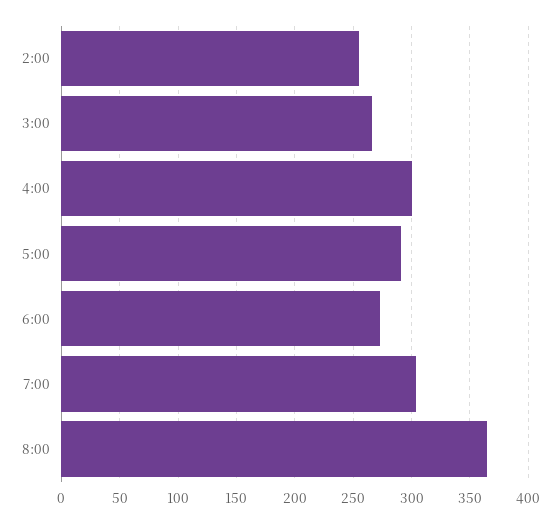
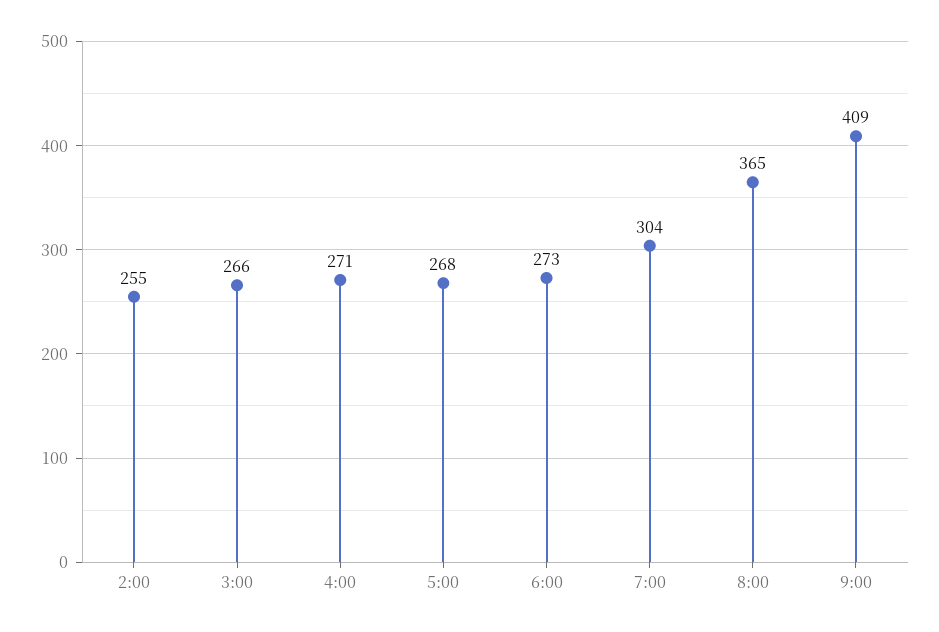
4:00: 300 -> 271
5:00: 290 -> 268
9:00: none -> 409

